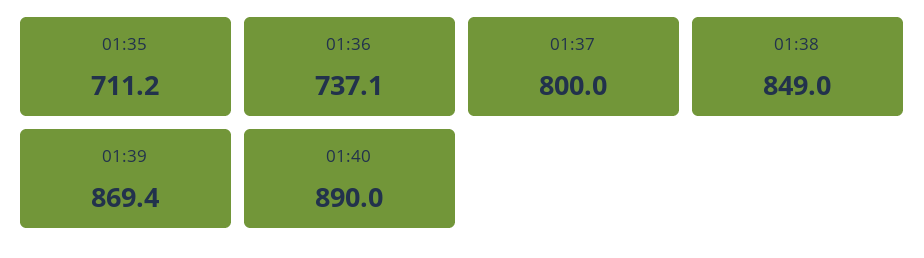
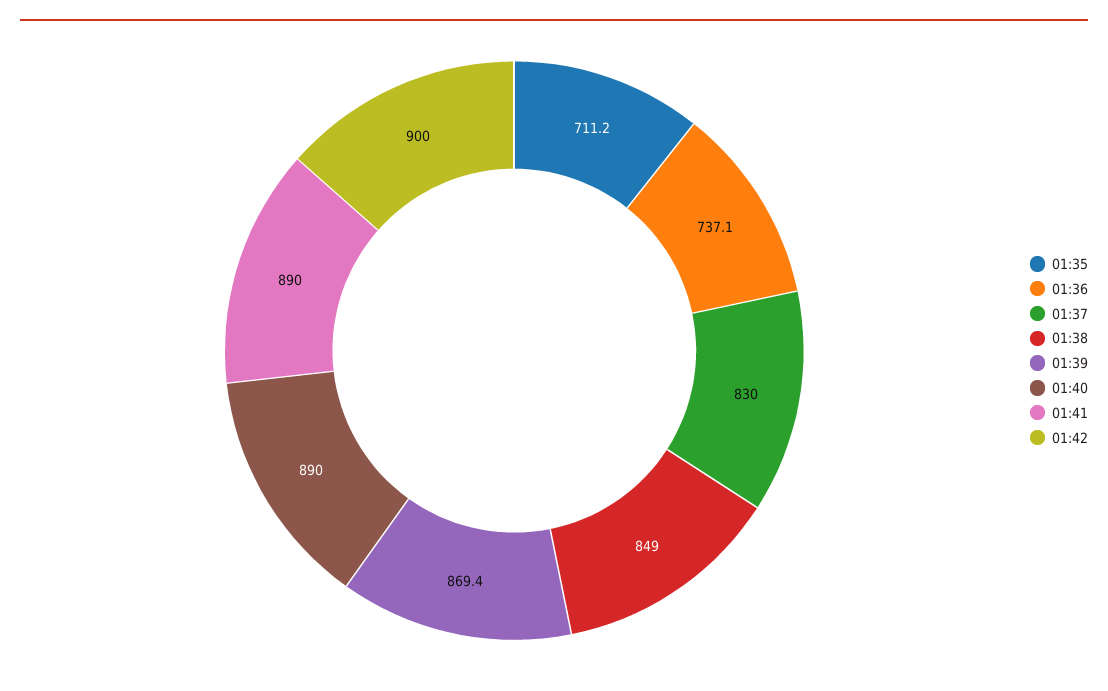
01:37: 800 -> 830
01:41: none -> 890
01:42: none -> 900

